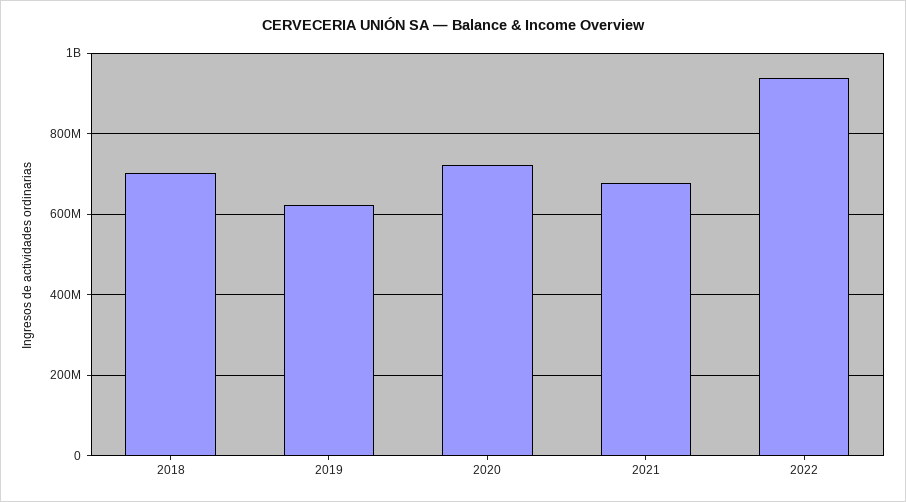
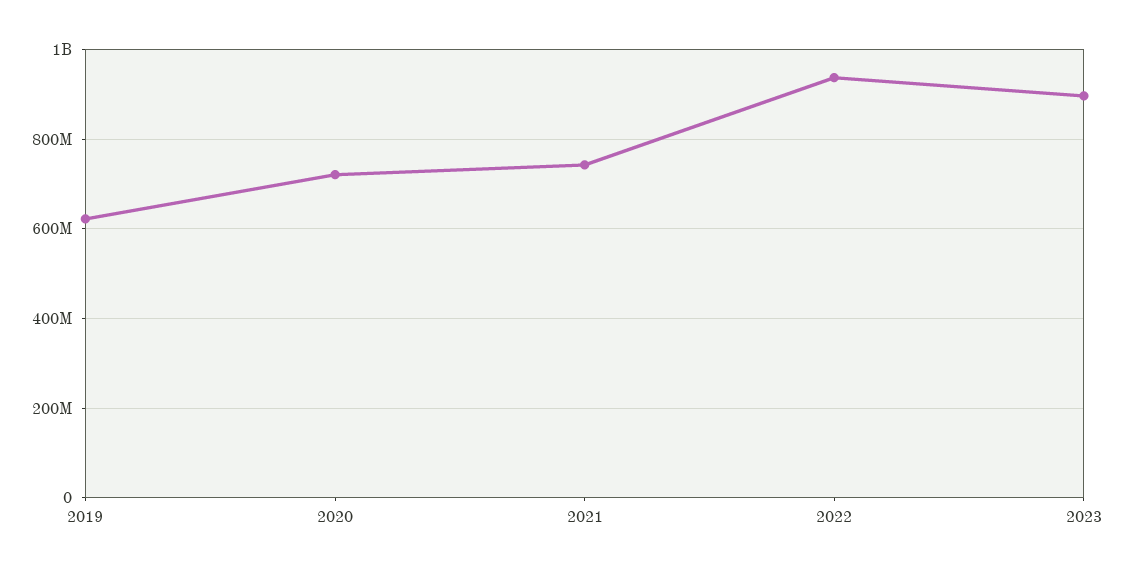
2018: 700000000 -> none
2021: 680000000 -> 740000000
2023: none -> 900000000

